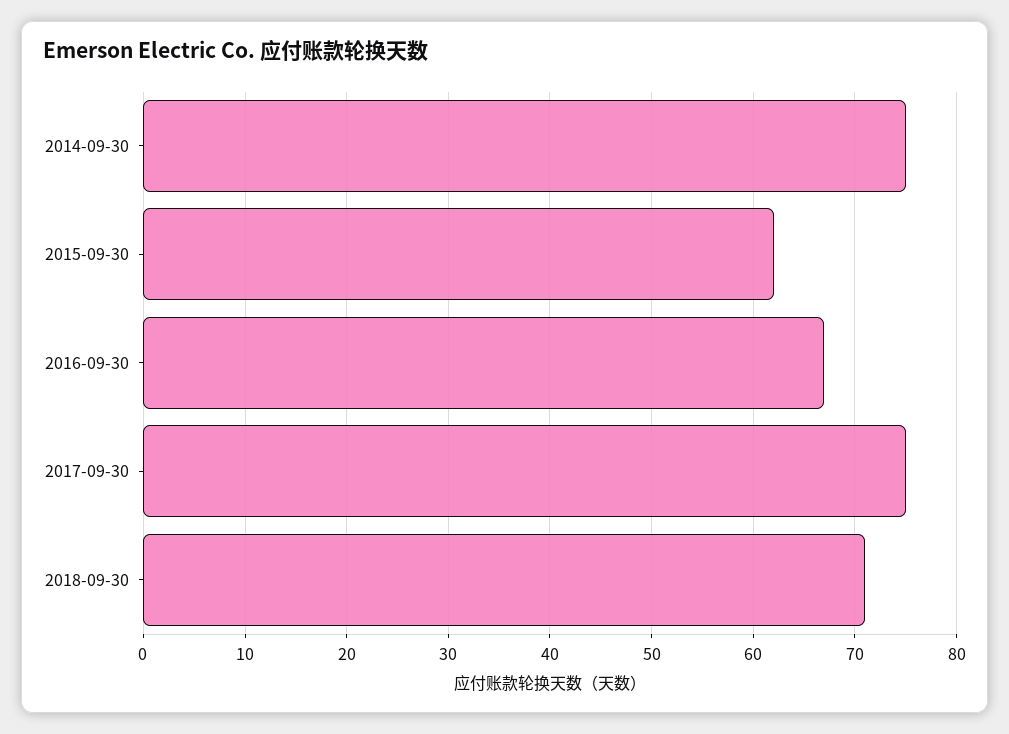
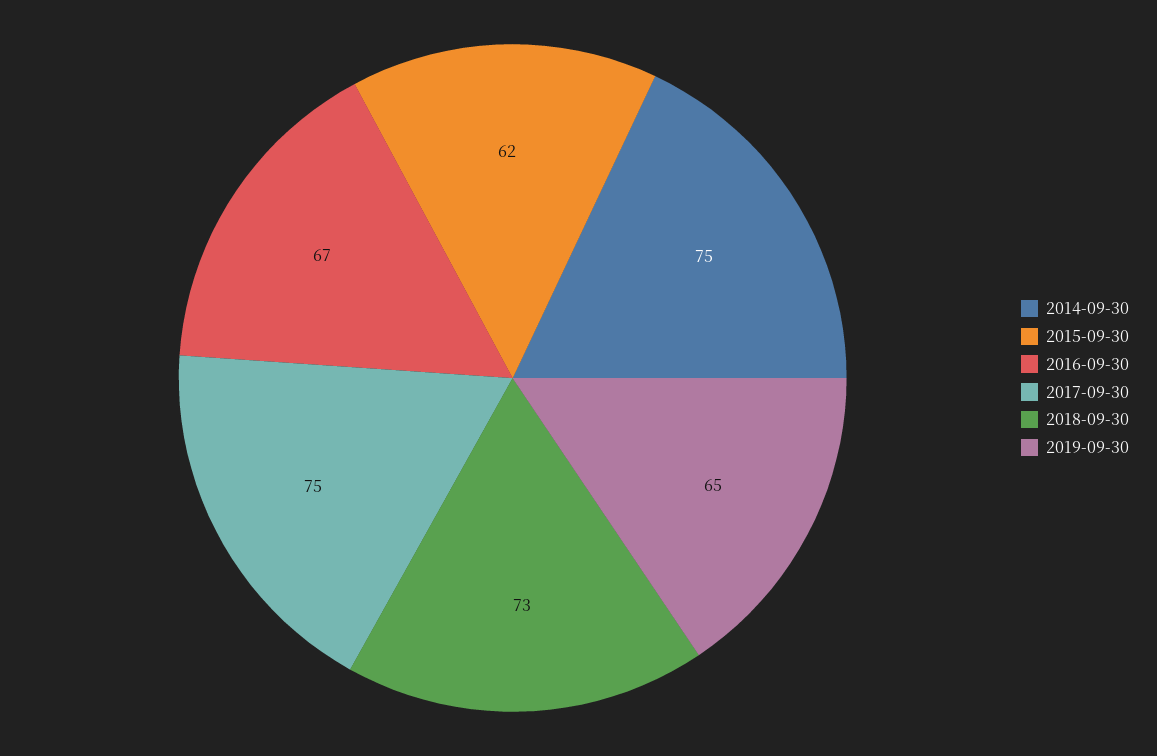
2018-09-30: 71 -> 73
2019-09-30: none -> 65

